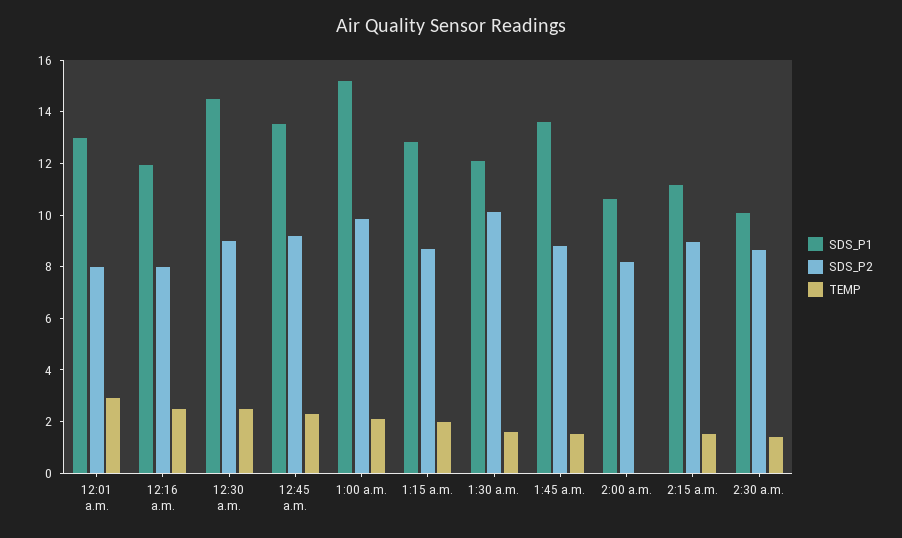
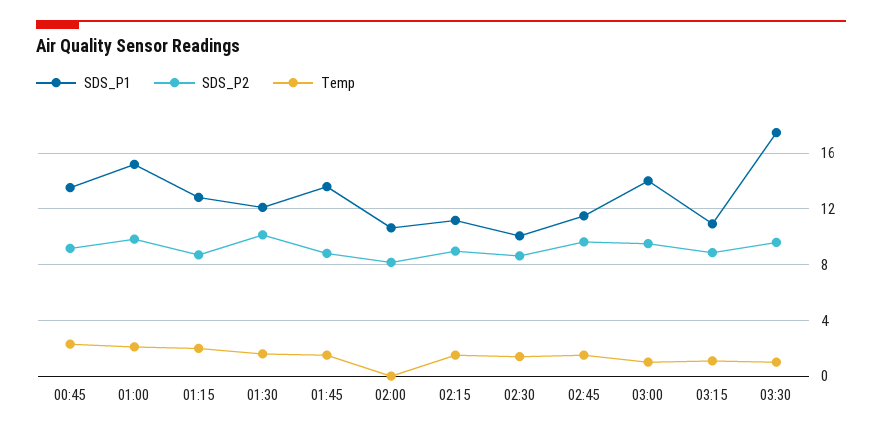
SDS_P1, 12:01 a.m.: 13 -> none
SDS_P2, 12:01 a.m.: 8 -> none
TEMP, 12:01 a.m.: 3 -> none
SDS_P1, 12:16 a.m.: 12 -> none
SDS_P2, 12:16 a.m.: 8 -> none
TEMP, 12:16 a.m.: 2.5 -> none
SDS_P1, 12:30 a.m.: 14.5 -> none
SDS_P2, 12:30 a.m.: 9 -> none
TEMP, 12:30 a.m.: 2.5 -> none
SDS_P1, 02:45: none -> 11.5
SDS_P2, 02:45: none -> 9.5
TEMP, 02:45: none -> 1.5
SDS_P1, 03:00: none -> 14
SDS_P2, 03:00: none -> 9.5
TEMP, 03:00: none -> 1
SDS_P1, 03:15: none -> 11
SDS_P2, 03:15: none -> 9
TEMP, 03:15: none -> 1
SDS_P1, 03:30: none -> 17.5
SDS_P2, 03:30: none -> 9.5
TEMP, 03:30: none -> 1

